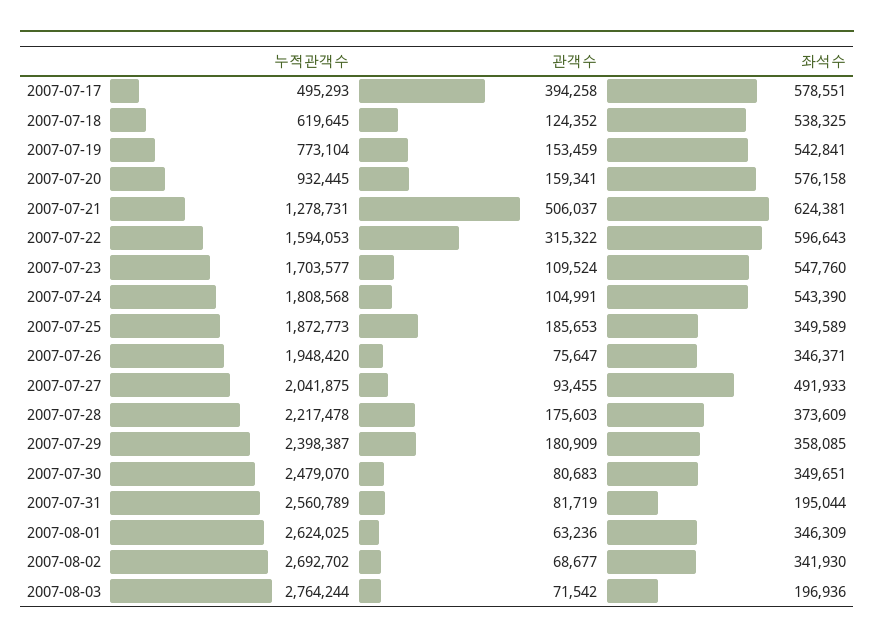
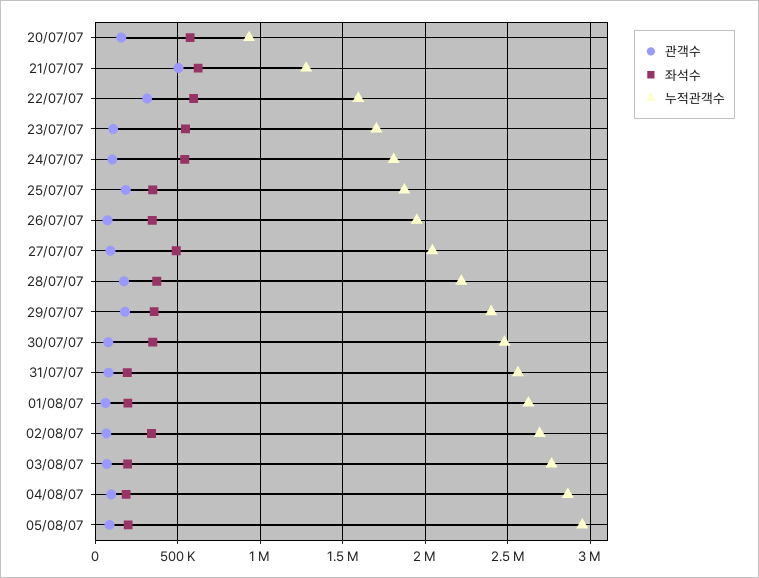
누적관객수, 2007-07-17: 495293 -> none
관객수, 2007-07-17: 394258 -> none
좌석수, 2007-07-17: 578551 -> none
누적관객수, 2007-07-18: 619645 -> none
관객수, 2007-07-18: 124352 -> none
좌석수, 2007-07-18: 538325 -> none
누적관객수, 2007-07-19: 773104 -> none
관객수, 2007-07-19: 153459 -> none
좌석수, 2007-07-19: 542841 -> none
좌석수, 2007-08-01: 346309 -> 200000
관객수, 04/08/07: none -> 100000
좌석수, 04/08/07: none -> 200000
누적관객수, 04/08/07: none -> 2850000
관객수, 05/08/07: none -> 100000
좌석수, 05/08/07: none -> 200000
누적관객수, 05/08/07: none -> 2950000

